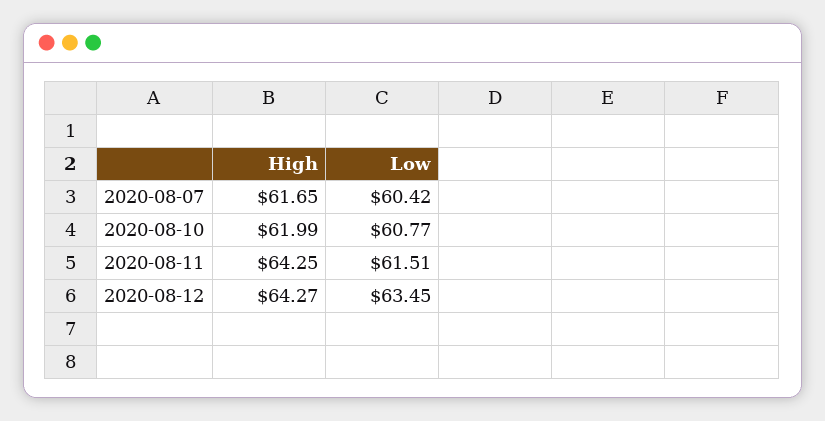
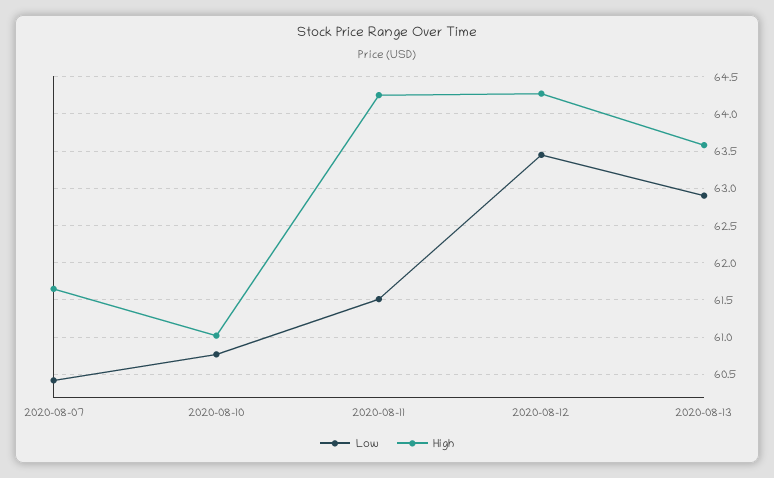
High, 2020-08-10: 61.99 -> 61
Low, 2020-08-13: none -> 62.9
High, 2020-08-13: none -> 63.6

